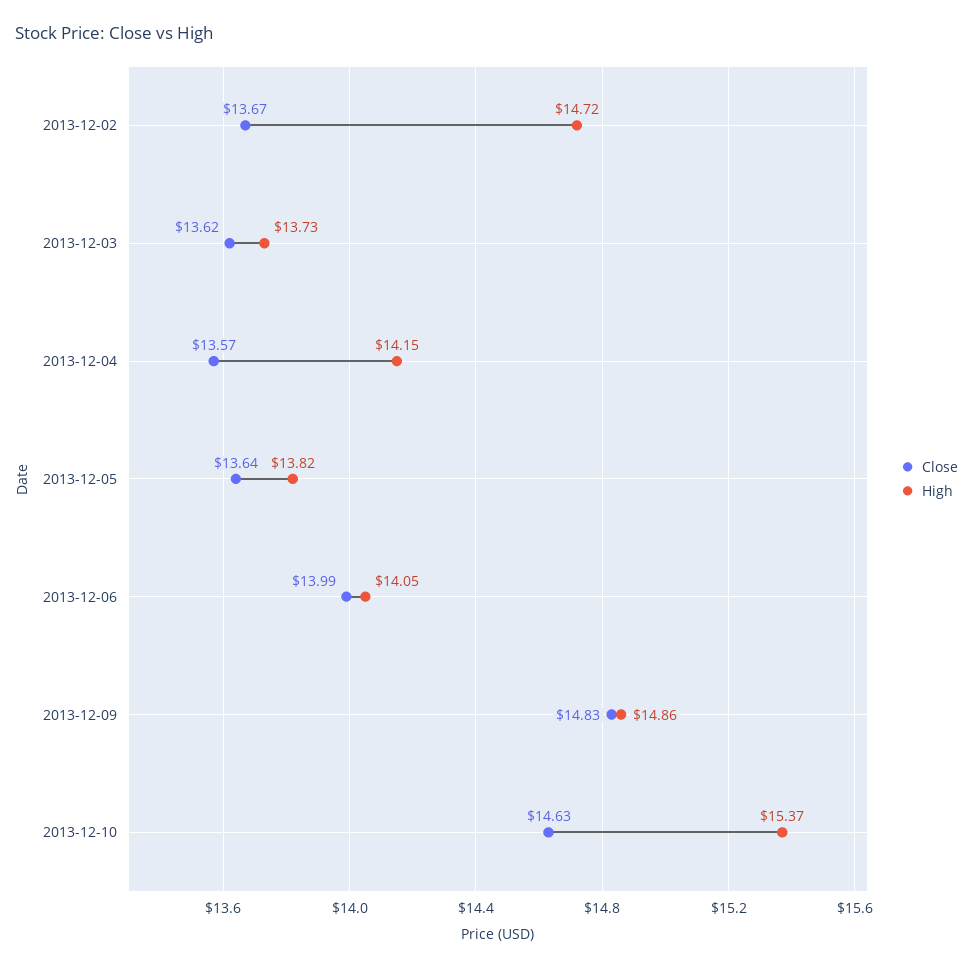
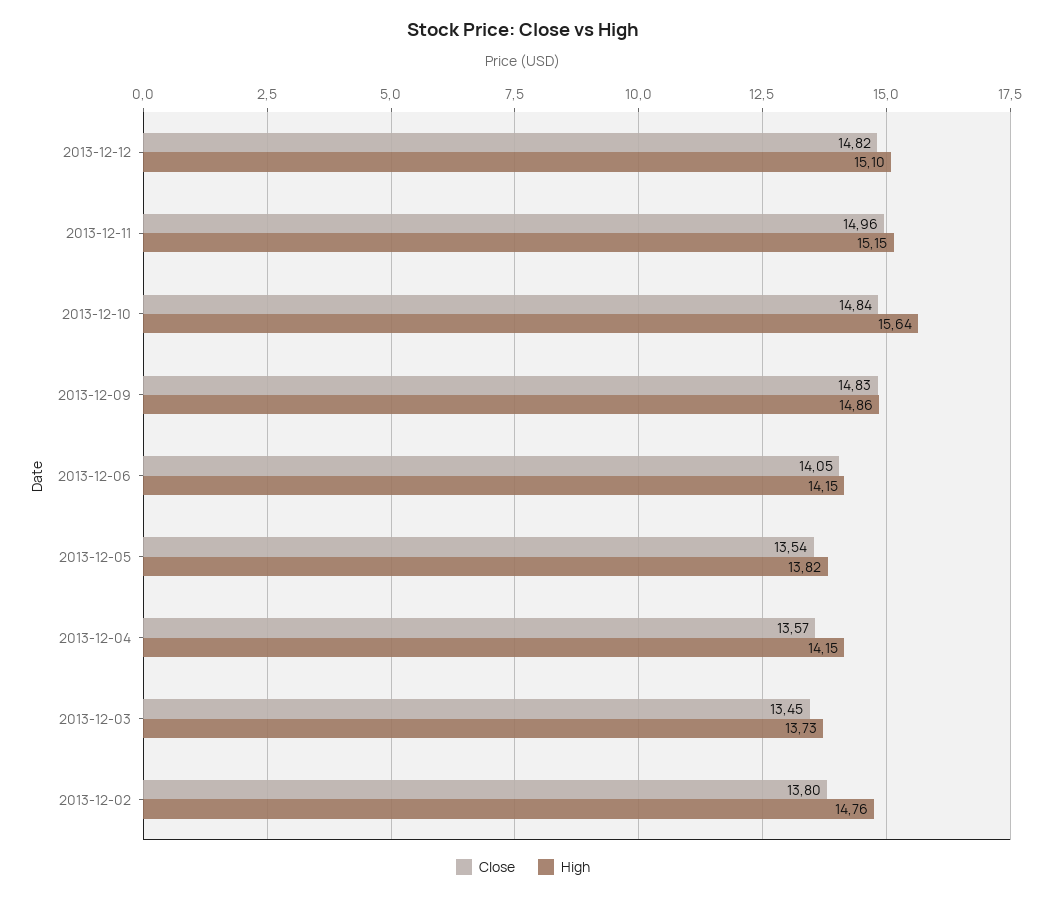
Close, 2013-12-02: 13.67 -> 13.8
High, 2013-12-02: 14.72 -> 14.76
Close, 2013-12-03: 13.62 -> 13.45
Close, 2013-12-05: 13.64 -> 13.54
Close, 2013-12-06: 13.99 -> 14.05
High, 2013-12-06: 14.05 -> 14.15
Close, 2013-12-10: 14.63 -> 14.84
High, 2013-12-10: 15.37 -> 15.64
Close, 2013-12-12: none -> 14.82
High, 2013-12-12: none -> 15.1
Close, 2013-12-11: none -> 14.96
High, 2013-12-11: none -> 15.15

